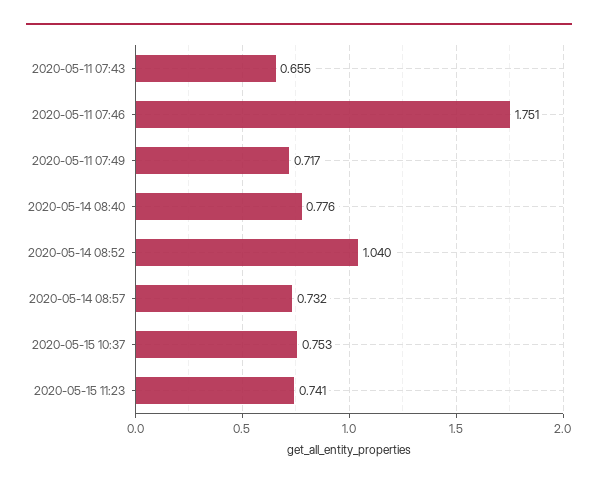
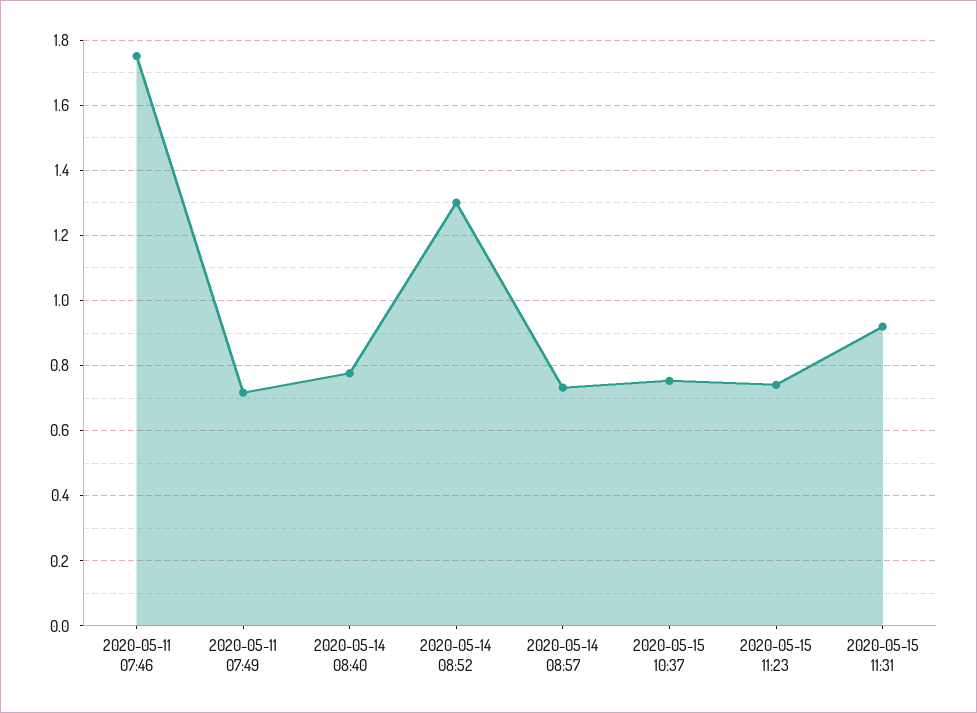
2020-05-11 07:43: 0.655 -> none
2020-05-14 08:52: 1.04 -> 1.3
2020-05-15 11:31: none -> 0.92

